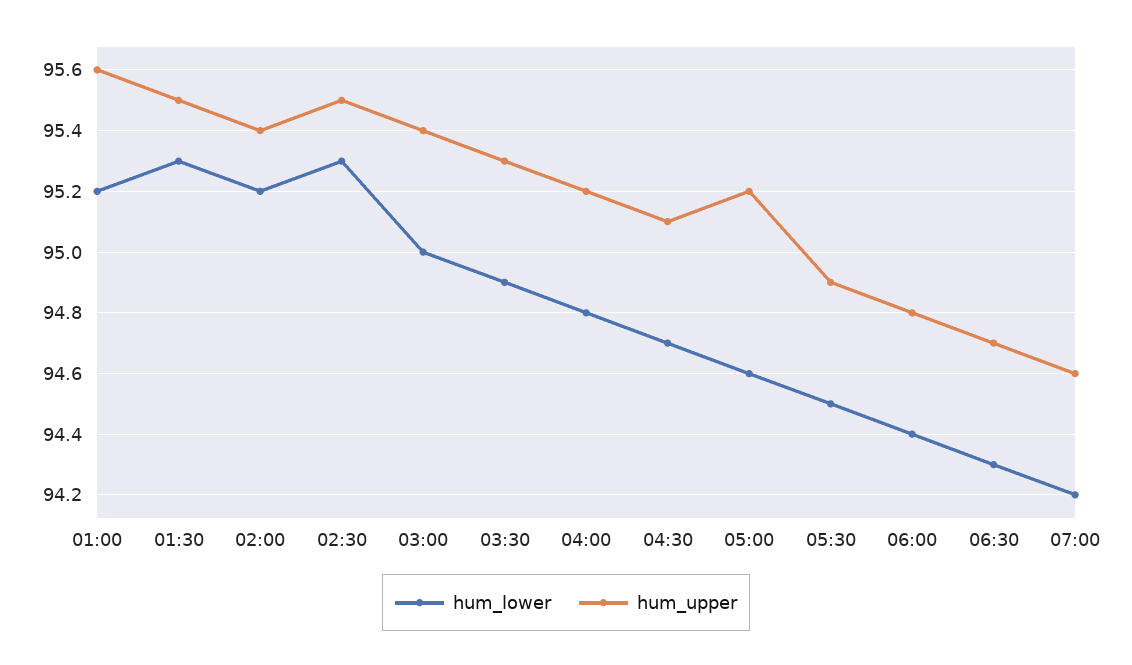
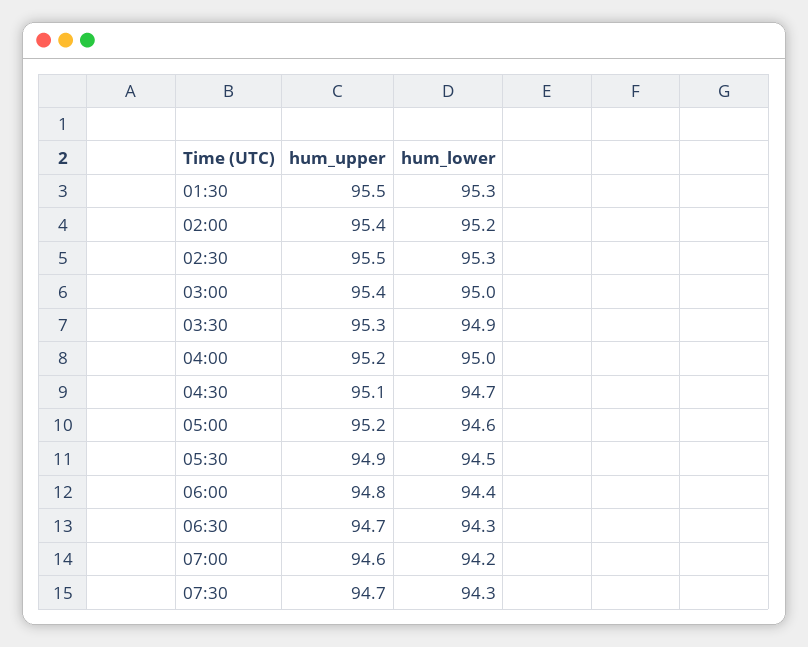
hum_lower, 01:00: 95.2 -> none
hum_upper, 01:00: 95.6 -> none
hum_lower, 04:00: 94.8 -> 95
hum_upper, 07:30: none -> 94.7
hum_lower, 07:30: none -> 94.3

